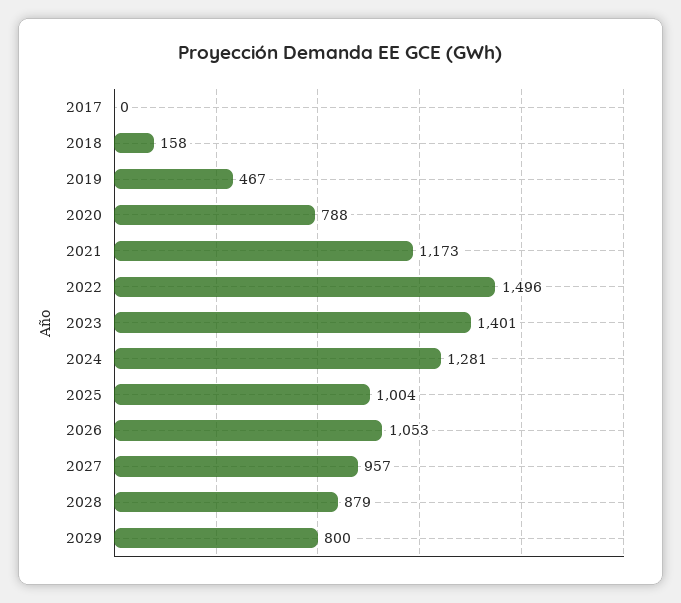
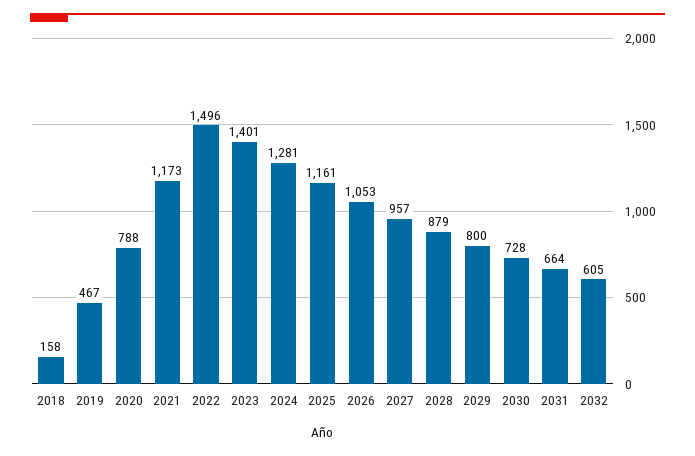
2017: 0 -> none
2025: 1004 -> 1161
2030: none -> 728
2031: none -> 664
2032: none -> 605

